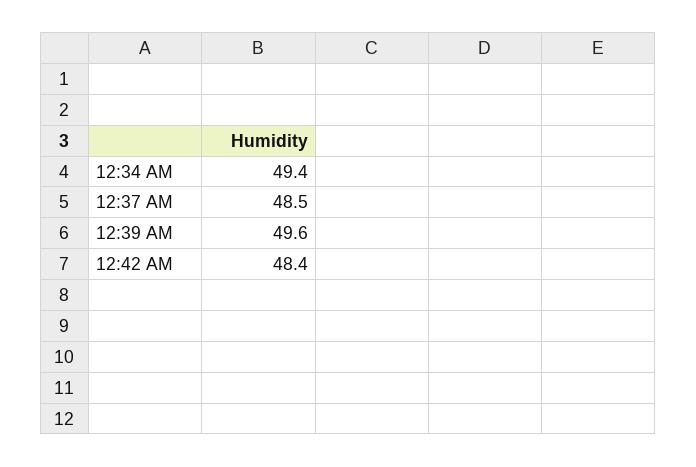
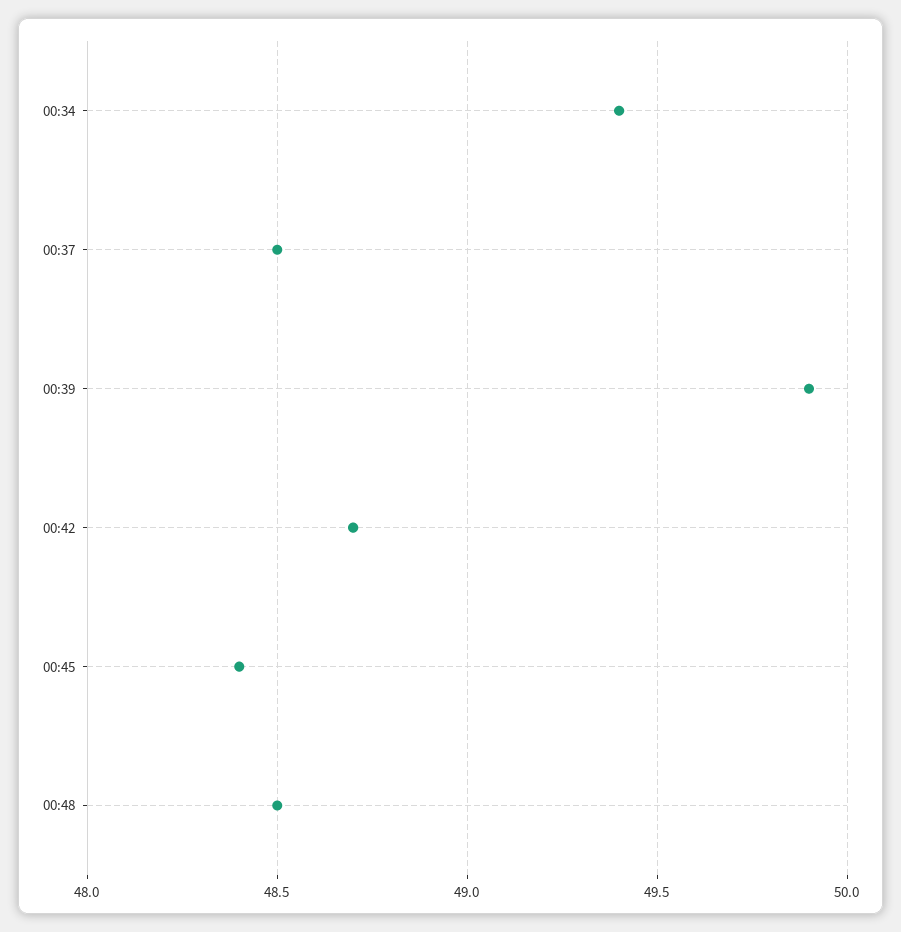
12:39 AM: 49.6 -> 49.9
12:42 AM: 48.4 -> 48.7
00:45: none -> 48.4
00:48: none -> 48.5

